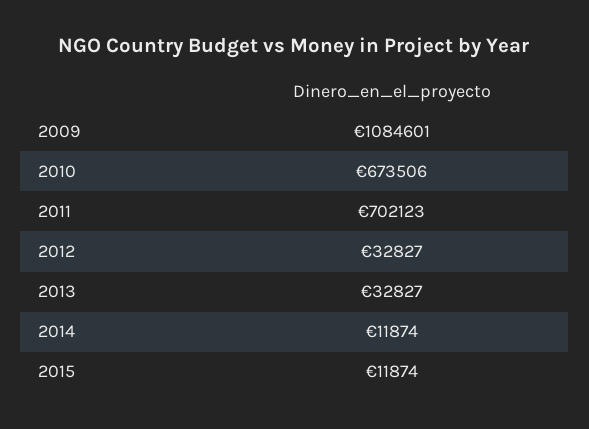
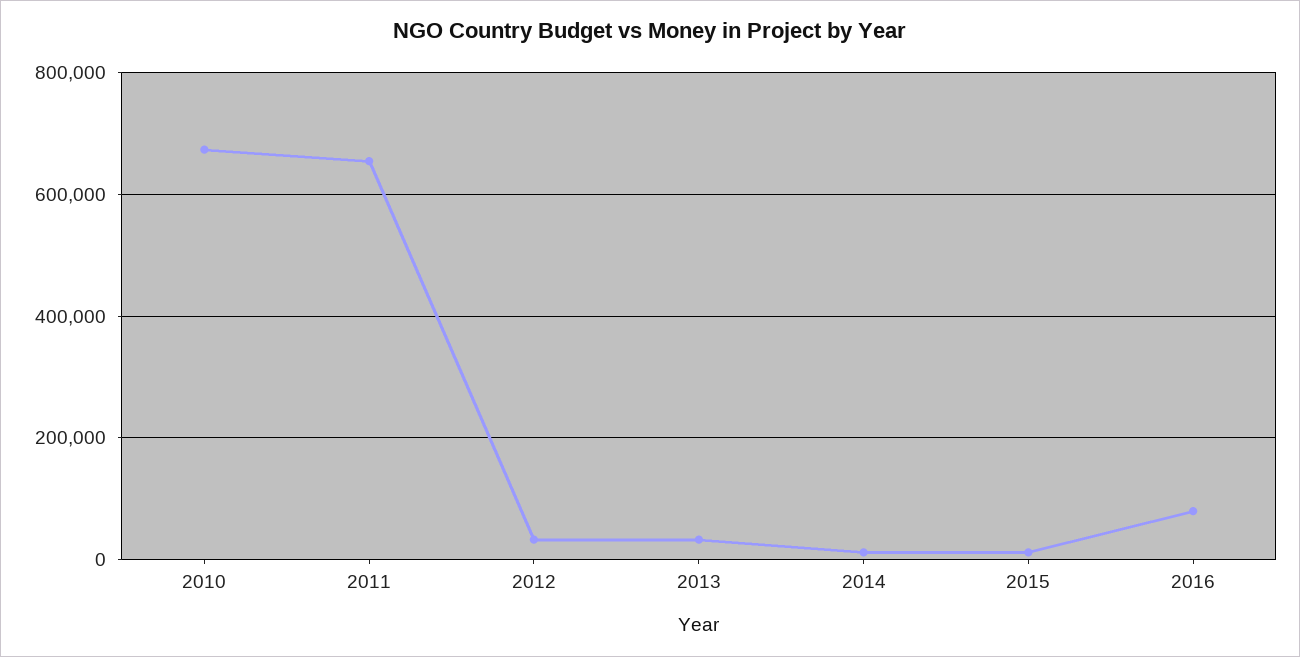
2009: 1084601 -> none
2011: 702123 -> 660000
2016: none -> 80000

